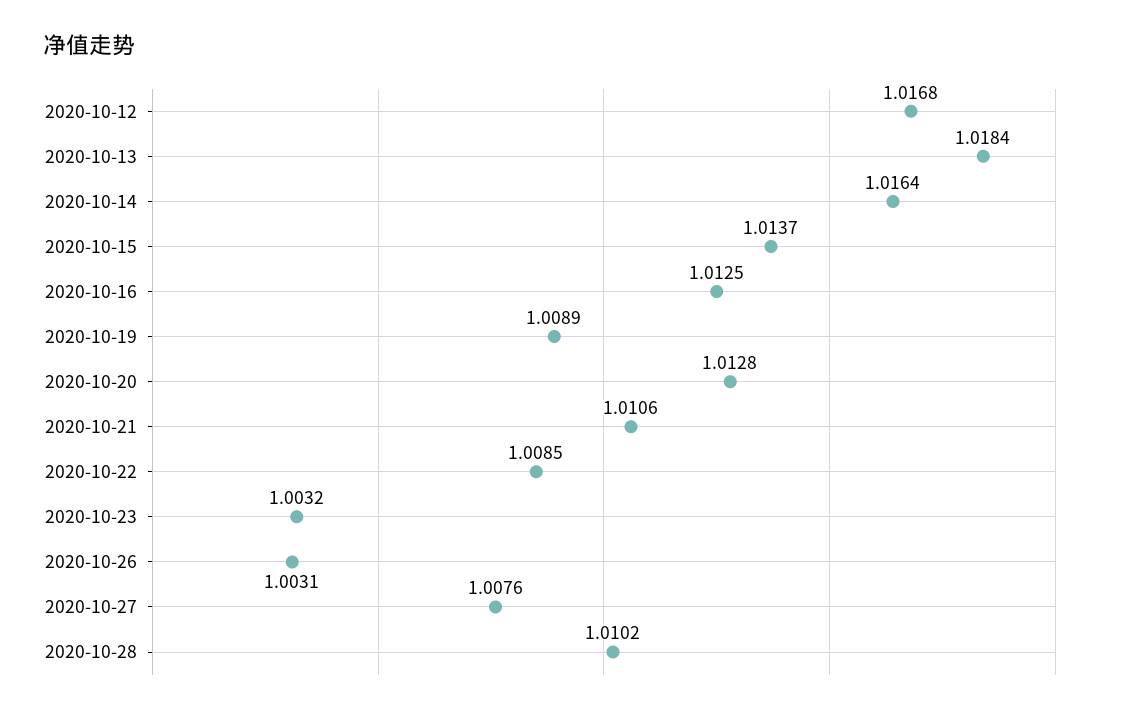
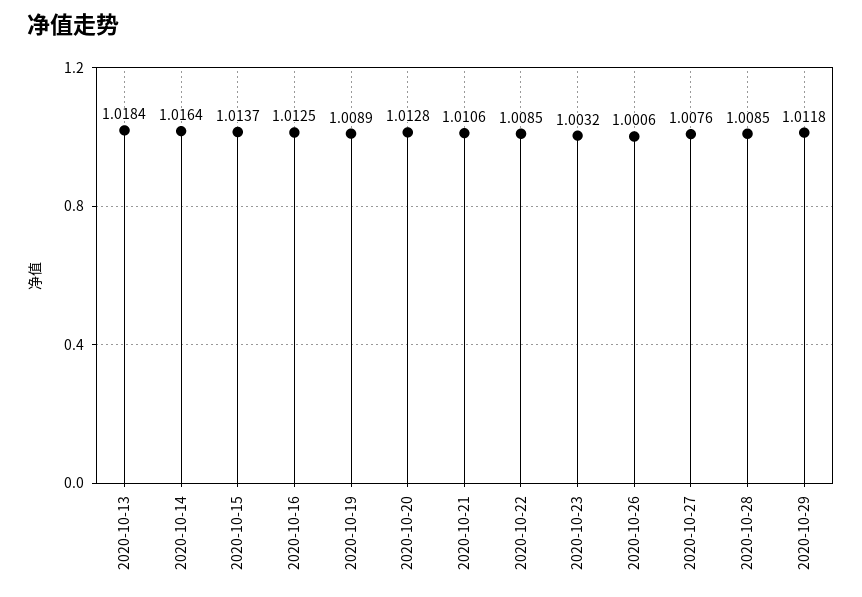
2020-10-12: 1.0168 -> none
2020-10-26: 1.0031 -> 1.0006
2020-10-28: 1.0102 -> 1.0085
2020-10-29: none -> 1.0118

